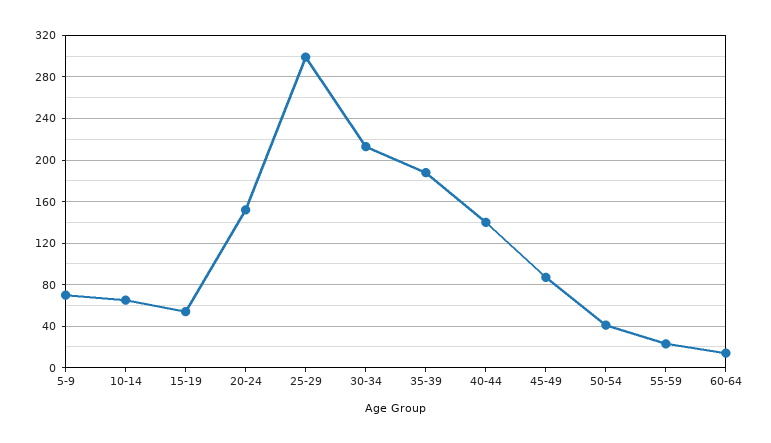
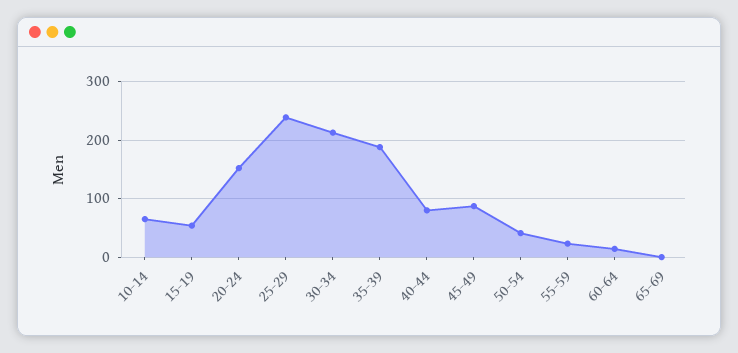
5-9: 70 -> none
25-29: 300 -> 240
40-44: 140 -> 80
65-69: none -> 0

